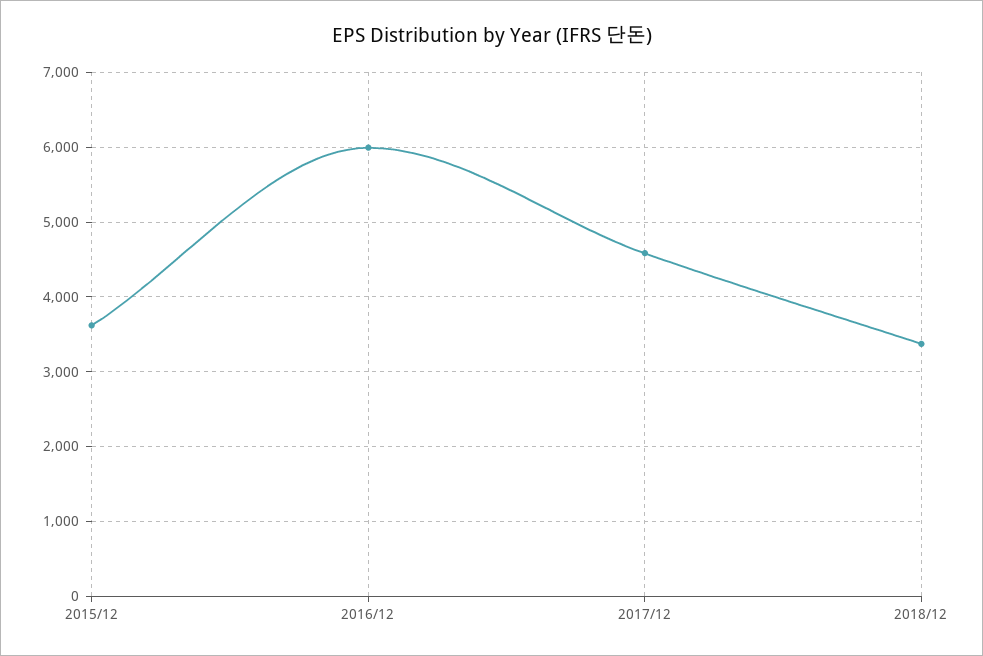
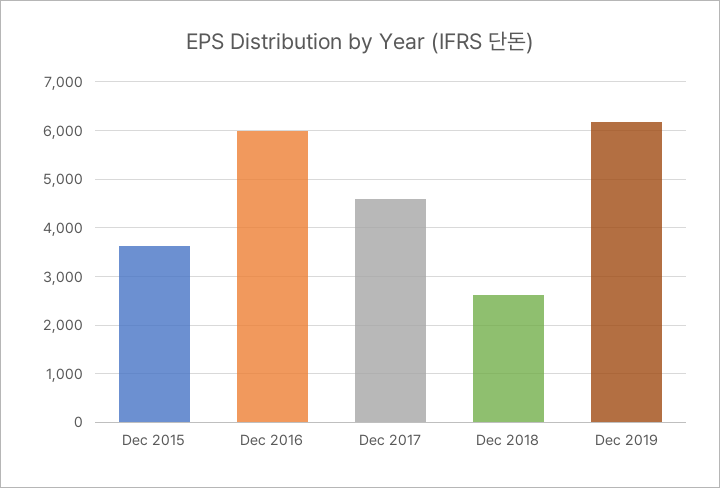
2018/12: 3400 -> 2600
Dec 2019: none -> 6200

